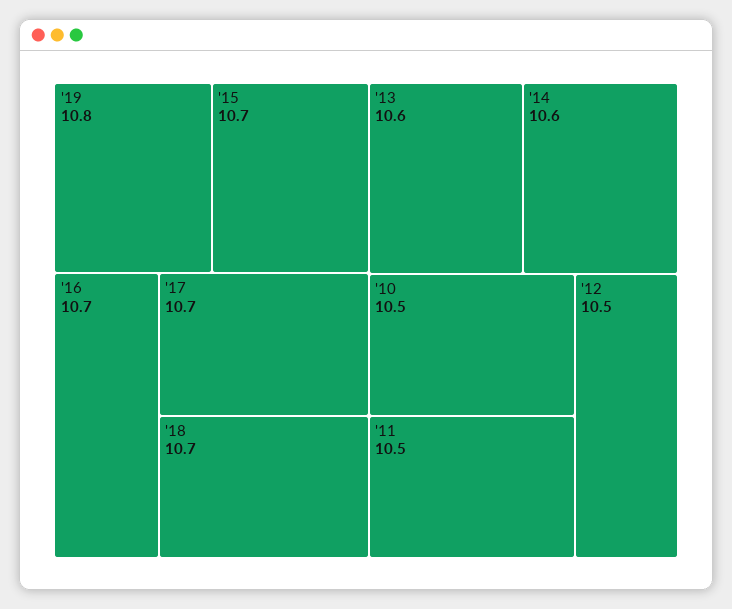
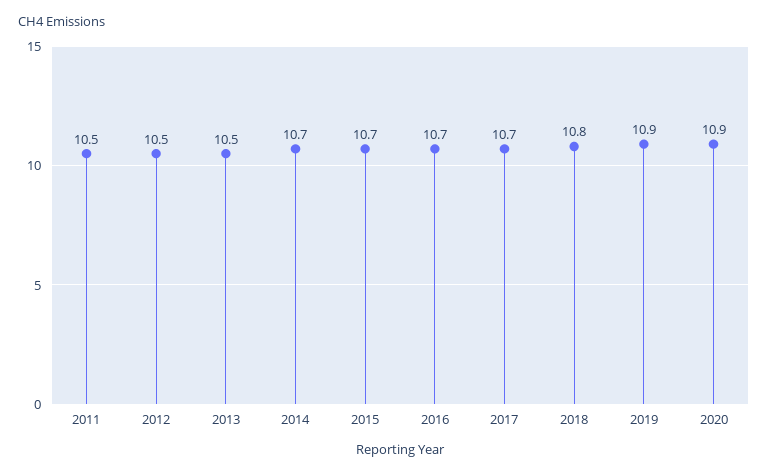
'19: 10.8 -> 10.9
'18: 10.7 -> 10.8
'13: 10.6 -> 10.5
'14: 10.6 -> 10.7
'10: 10.5 -> none
2020: none -> 10.9

